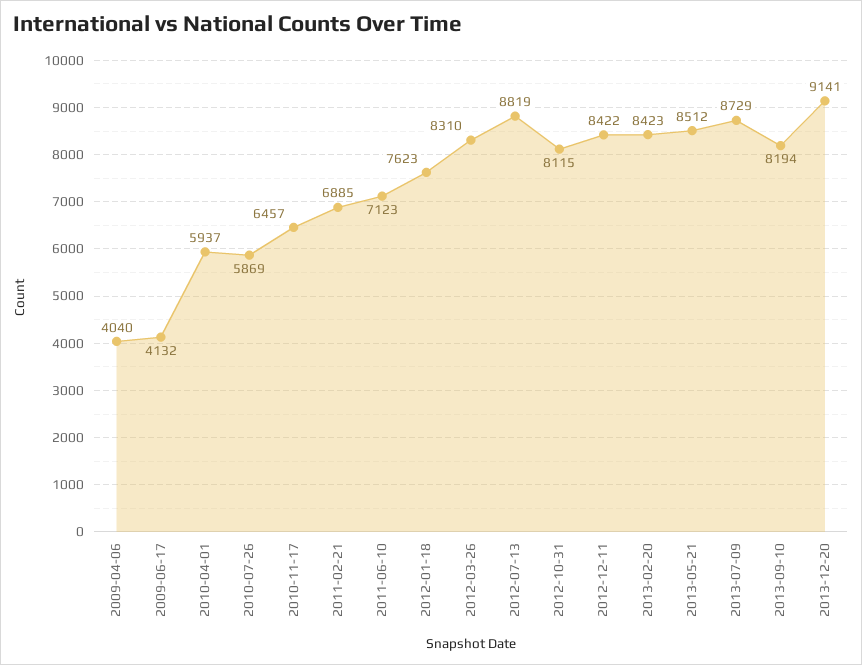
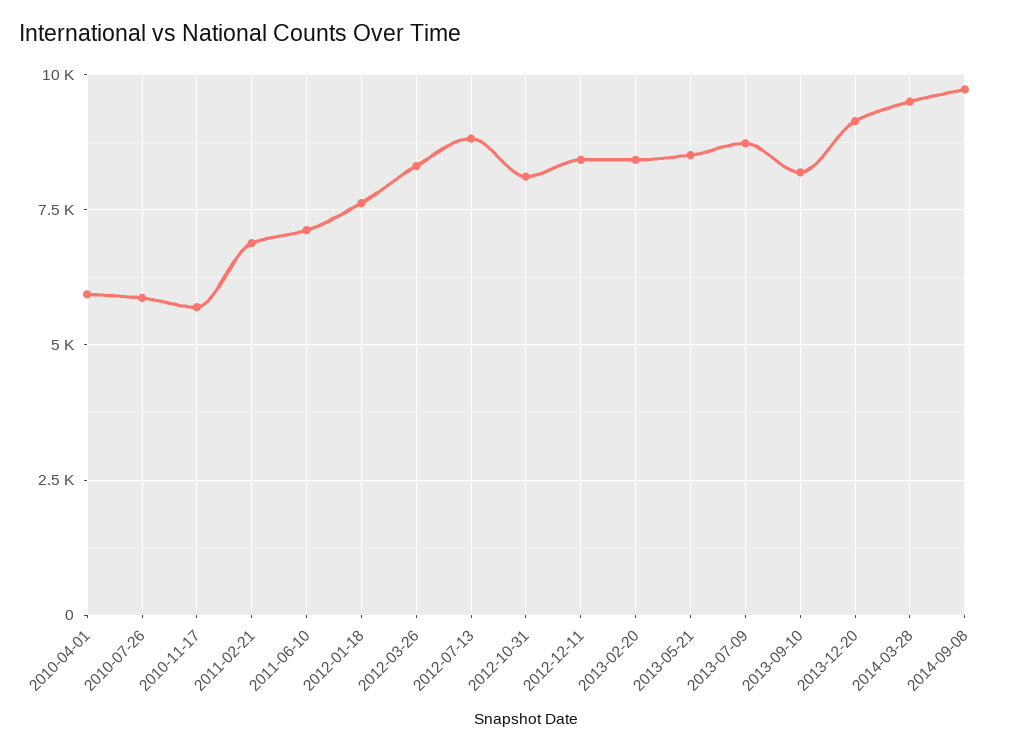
2009-04-06: 4040 -> none
2009-06-17: 4132 -> none
2010-11-17: 6457 -> 5750
2014-03-28: none -> 9500
2014-09-08: none -> 9750

